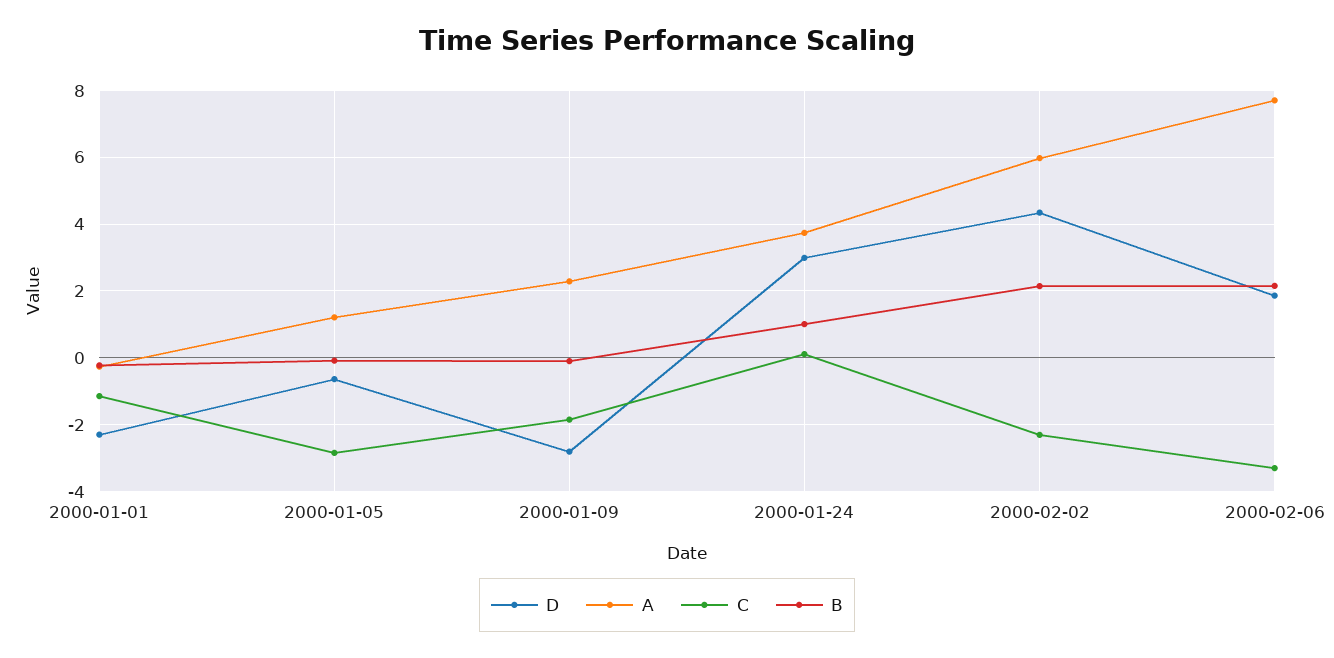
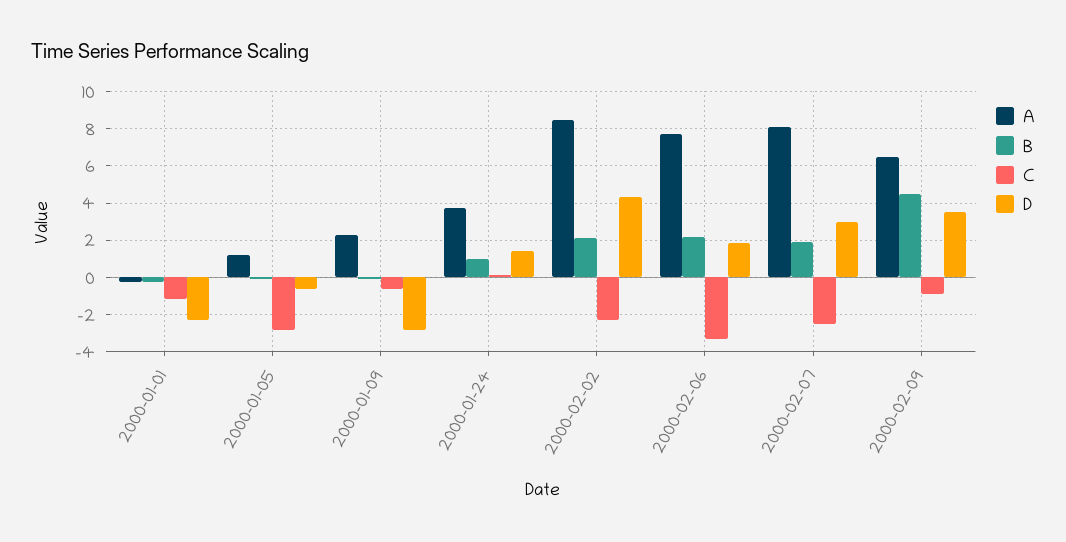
C, 2000-01-09: -1.8 -> -0.5
D, 2000-01-24: 3 -> 1.5
A, 2000-02-02: 6 -> 8.5
A, 2000-02-07: none -> 8
B, 2000-02-07: none -> 2
C, 2000-02-07: none -> -2.5
D, 2000-02-07: none -> 3
A, 2000-02-09: none -> 6.5
B, 2000-02-09: none -> 4.5
C, 2000-02-09: none -> -1
D, 2000-02-09: none -> 3.5

